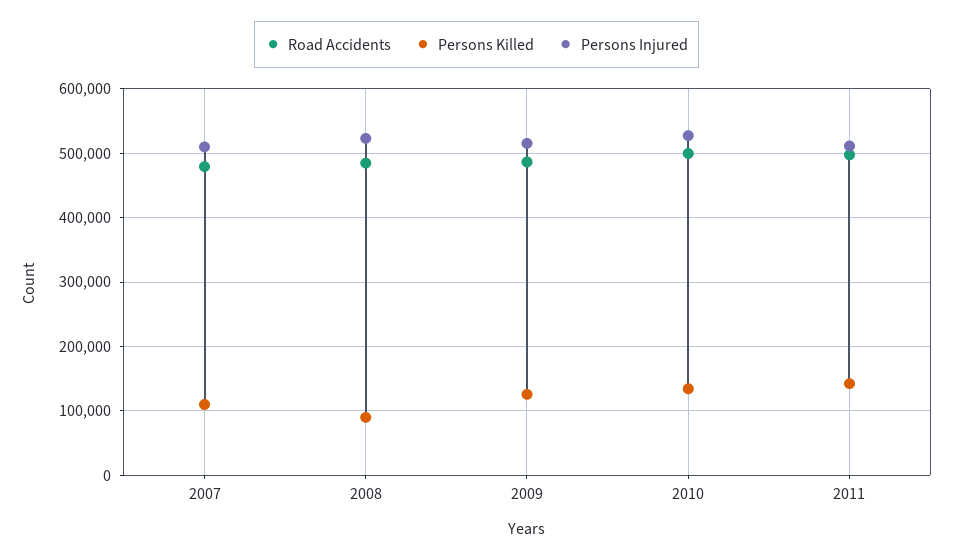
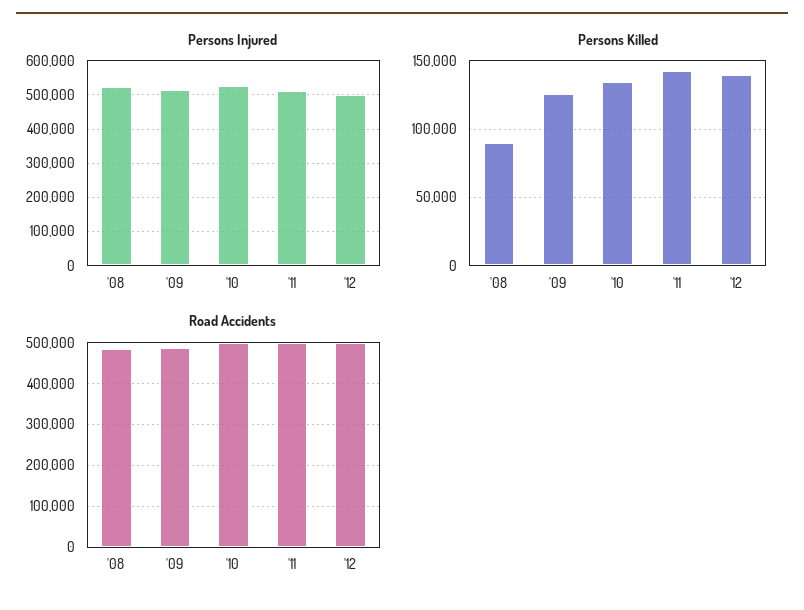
Road Accidents, 2007: 480000 -> none
Persons Killed, 2007: 110000 -> none
Persons Injured, 2007: 510000 -> none
Persons Injured, '12: none -> 500000
Persons Killed, '12: none -> 140000
Road Accidents, '12: none -> 500000

